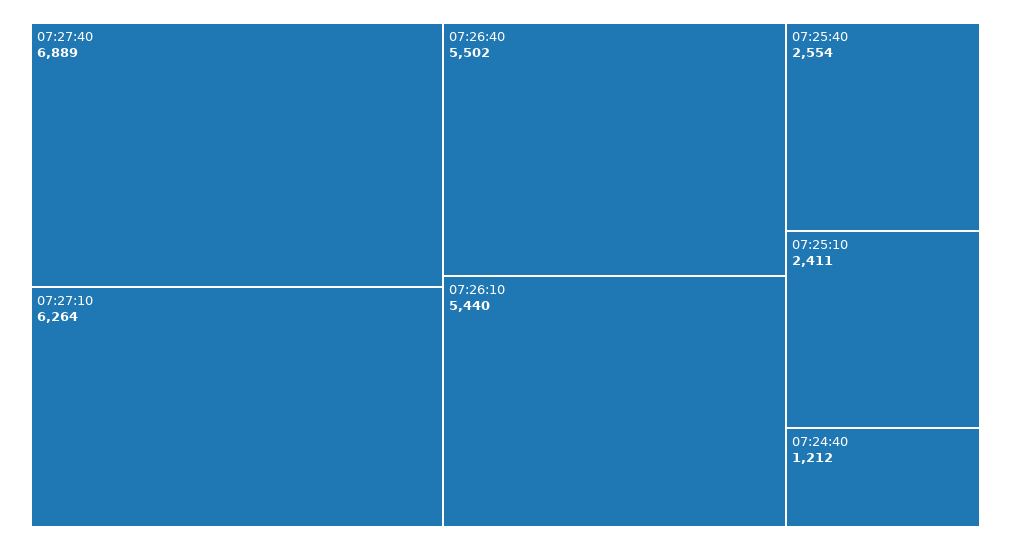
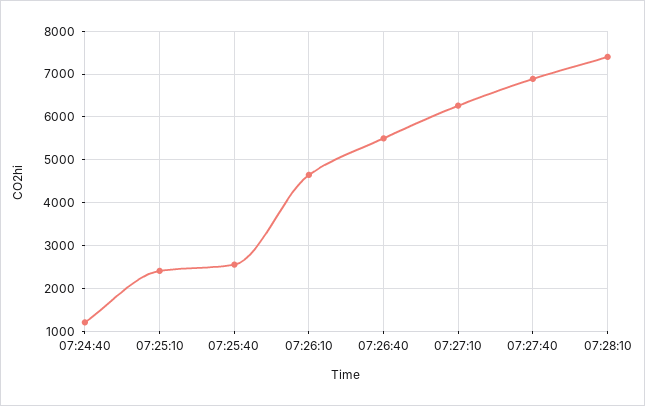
07:26:10: 5440 -> 4600
07:28:10: none -> 7400

